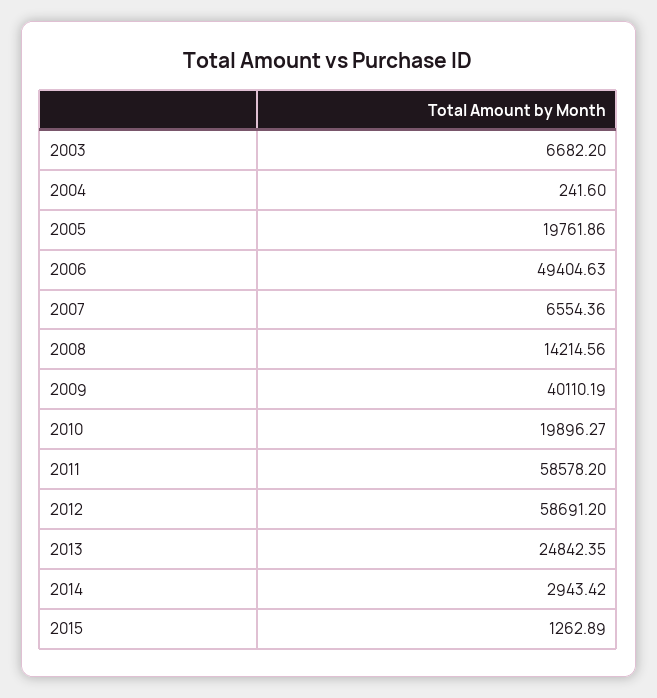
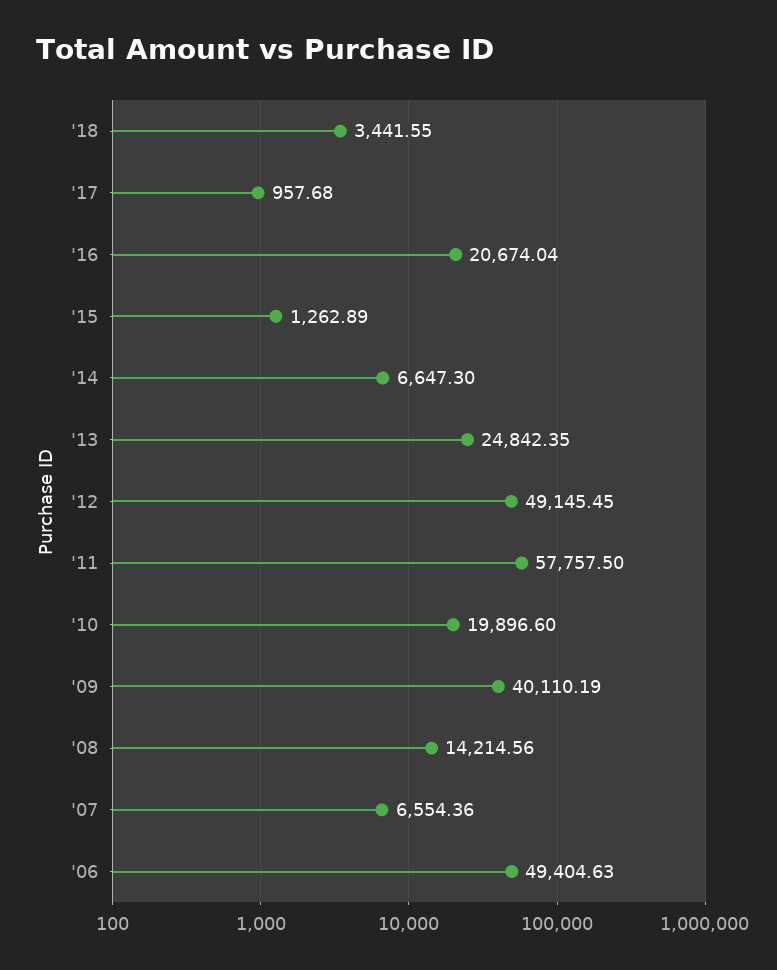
2003: 6682.2 -> none
2004: 241.6 -> none
2005: 19761.86 -> none
2010: 19896.27 -> 19896.6
2011: 58578.2 -> 57757.5
2012: 58691.2 -> 49145.45
2014: 2943.42 -> 6647.3
'18: none -> 3441.55
'17: none -> 957.68
'16: none -> 20674.04

